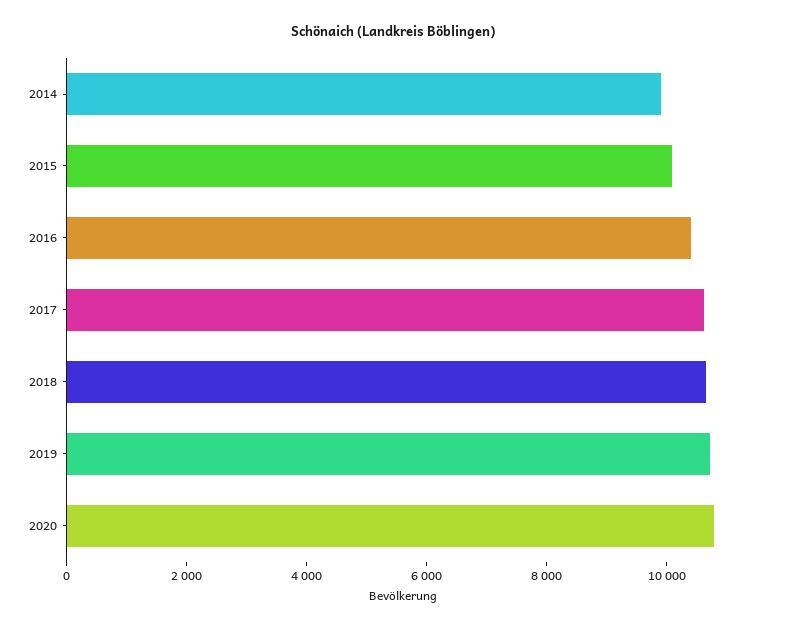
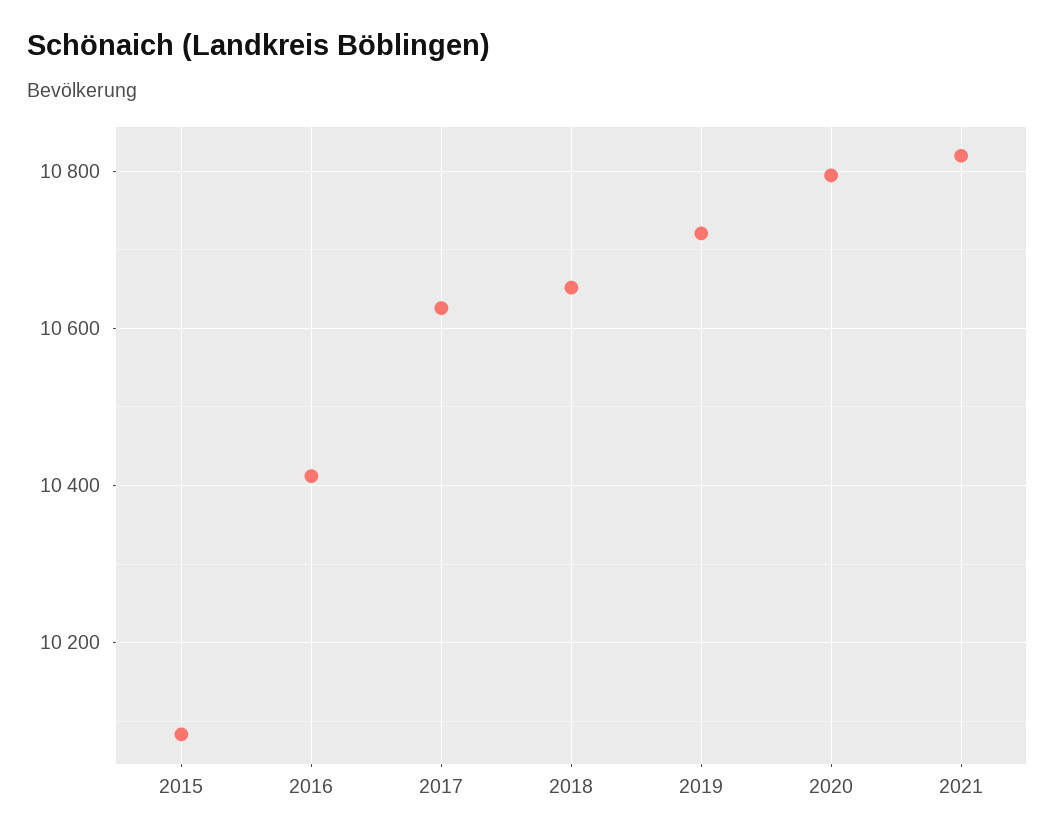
2014: 10000 -> none
2021: none -> 10820

